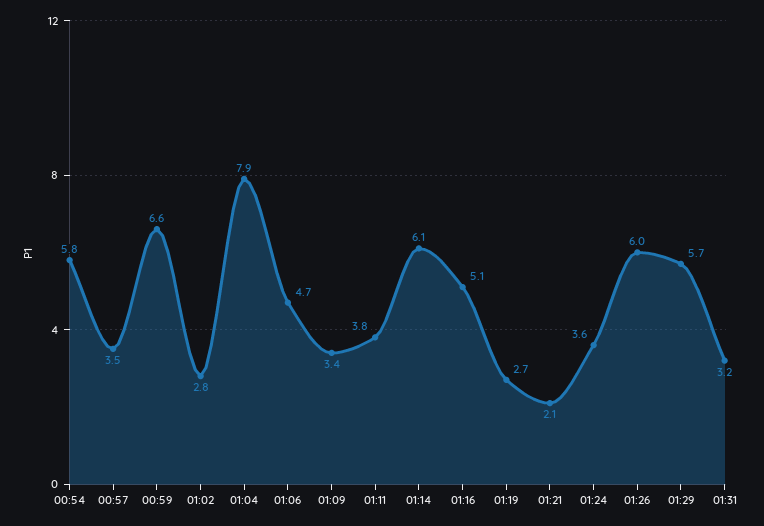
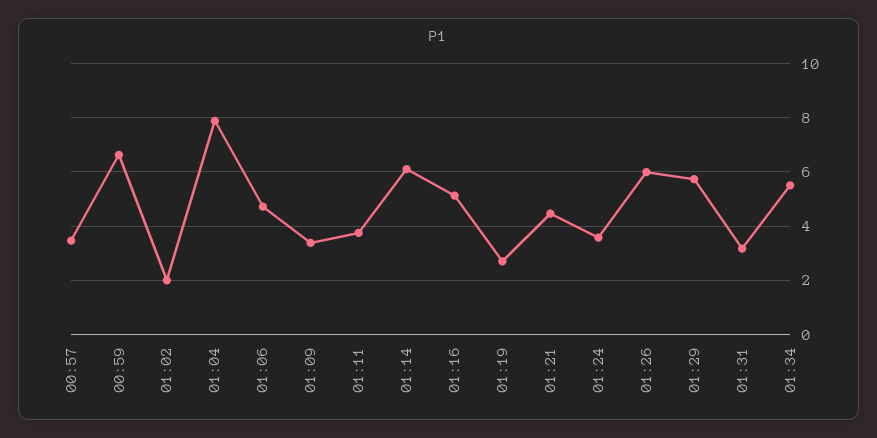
00:54: 5.8 -> none
01:02: 2.8 -> 2
01:21: 2.1 -> 4.5
01:34: none -> 5.5

